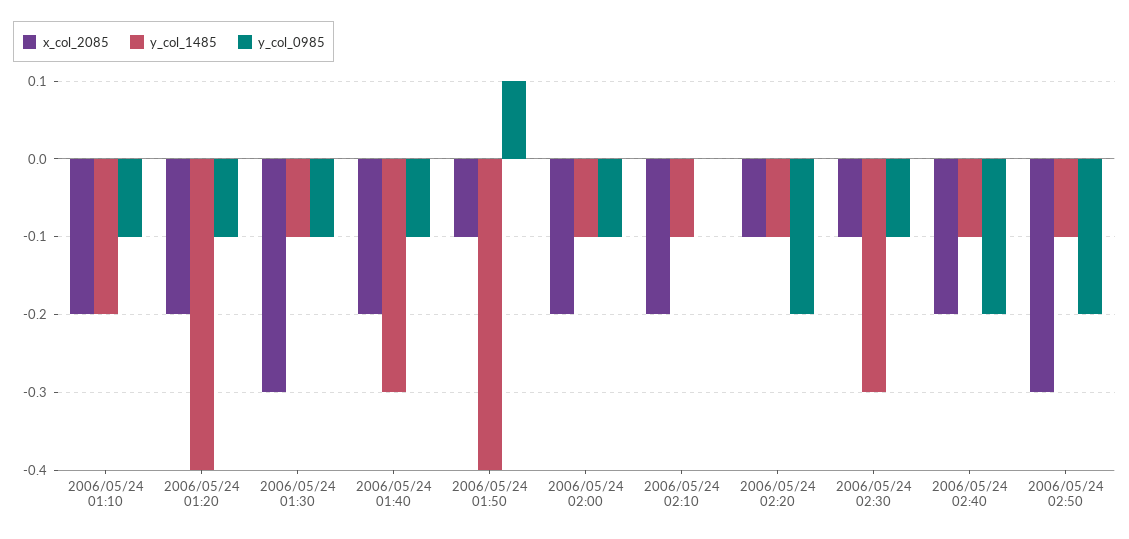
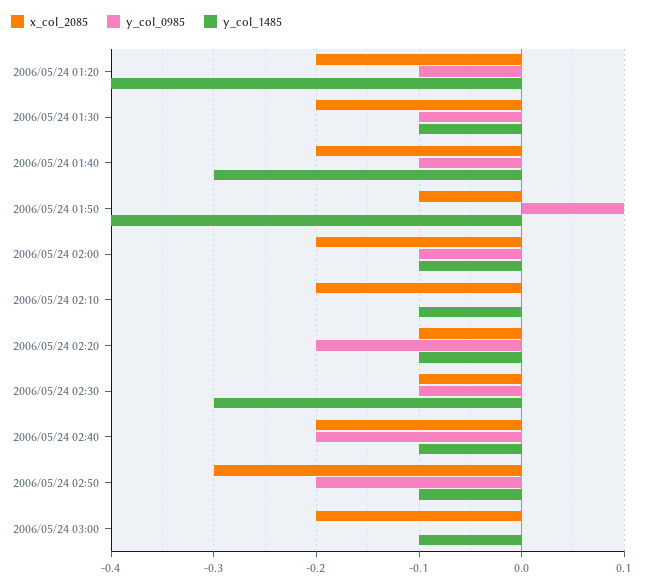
x_col_2085, 2006/05/24 01:10: -0.2 -> none
y_col_1485, 2006/05/24 01:10: -0.2 -> none
y_col_0985, 2006/05/24 01:10: -0.1 -> none
x_col_2085, 2006/05/24 01:30: -0.3 -> -0.2
x_col_2085, 2006/05/24 03:00: none -> -0.2
y_col_0985, 2006/05/24 03:00: none -> 0
y_col_1485, 2006/05/24 03:00: none -> -0.1

